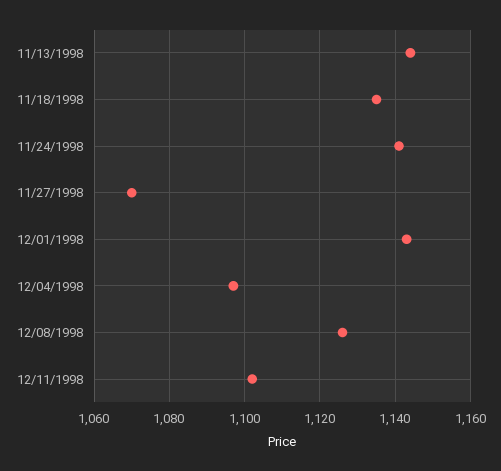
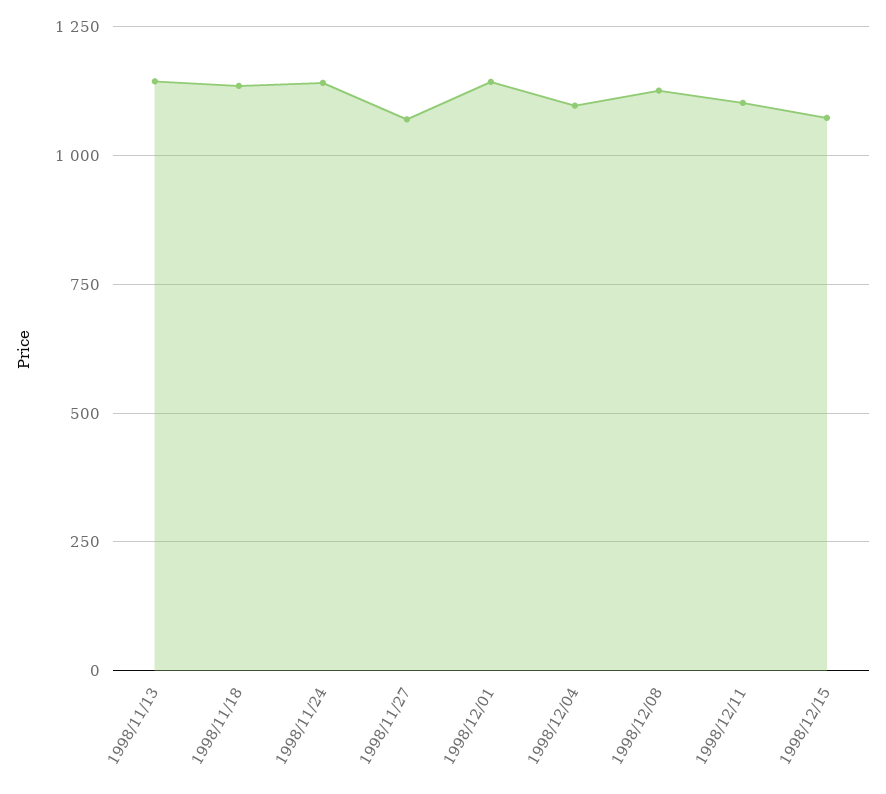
1998/12/15: none -> 1075

